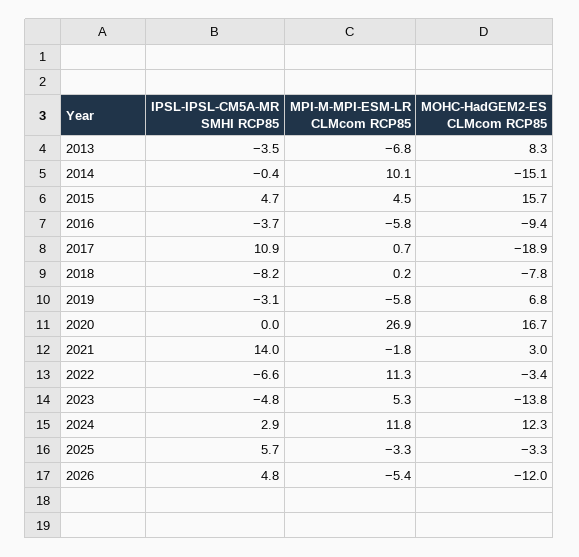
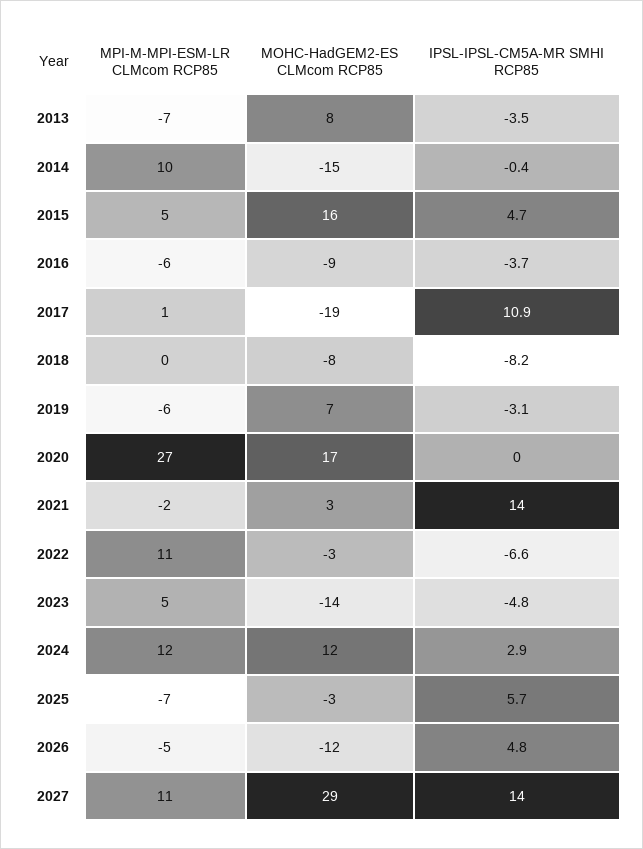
MPI-M-MPI-ESM-LR CLMcom RCP85, 2025: -3.3 -> -7
MPI-M-MPI-ESM-LR CLMcom RCP85, 2027: none -> 11
MOHC-HadGEM2-ES CLMcom RCP85, 2027: none -> 29
IPSL-IPSL-CM5A-MR SMHI RCP85, 2027: none -> 14

